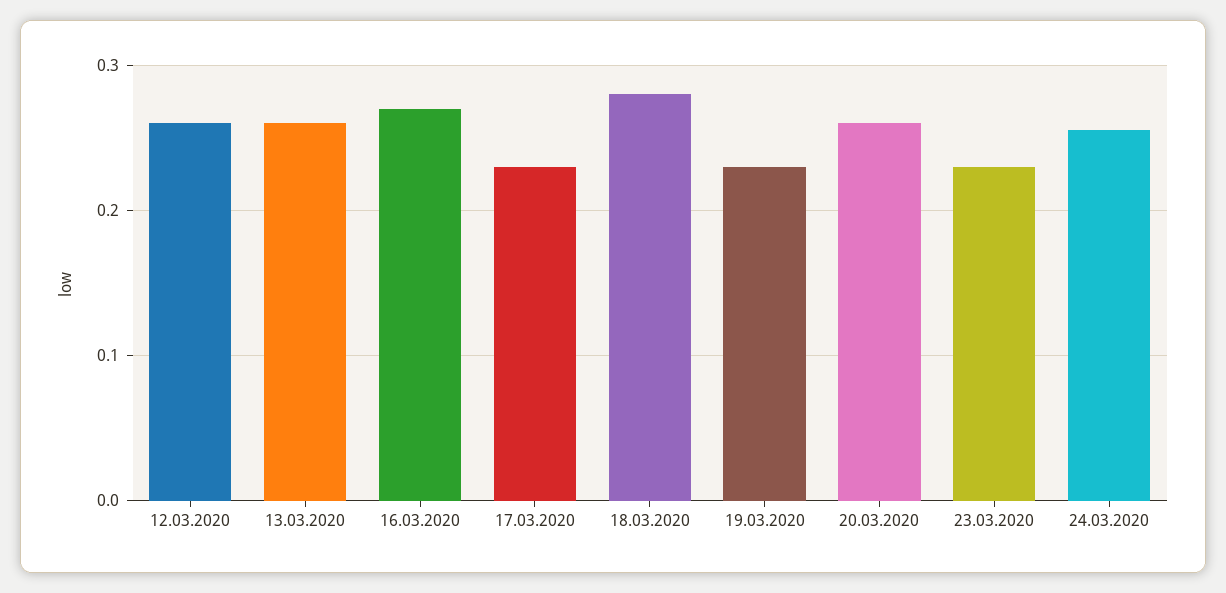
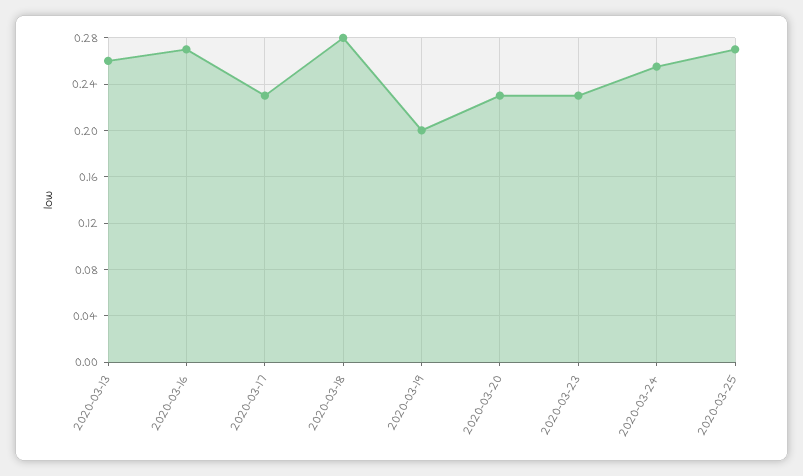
12.03.2020: 0.26 -> none
19.03.2020: 0.23 -> 0.2
20.03.2020: 0.26 -> 0.23
2020-03-25: none -> 0.27

